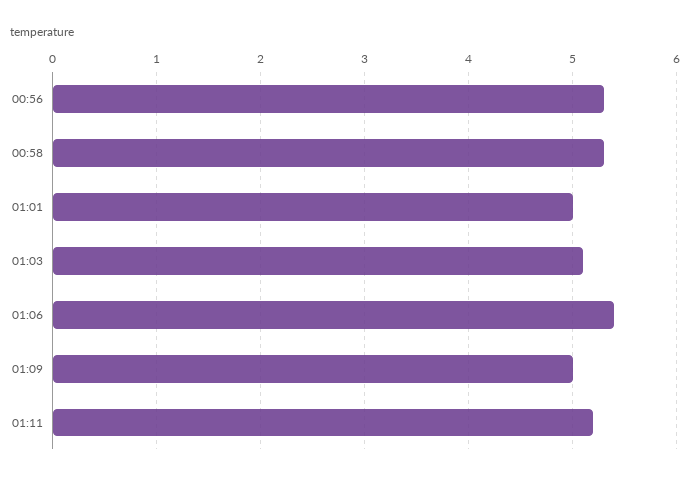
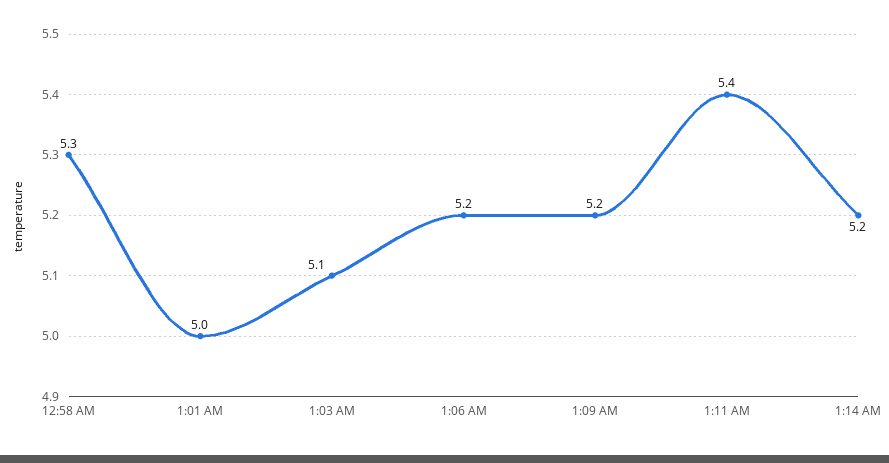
00:56: 5.3 -> none
01:06: 5.4 -> 5.2
01:09: 5 -> 5.2
01:11: 5.2 -> 5.4
1:14 AM: none -> 5.2

